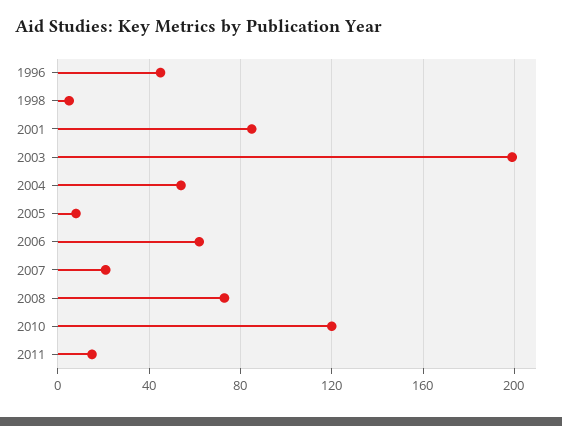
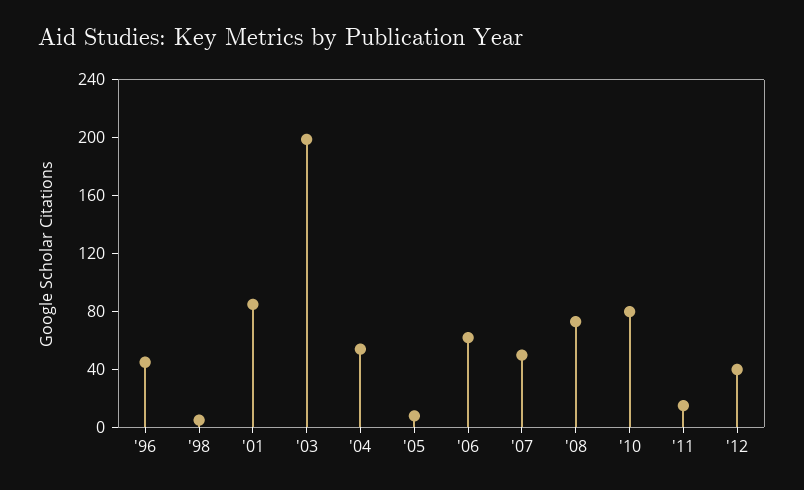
2007: 20 -> 50
2010: 120 -> 80
'12: none -> 40

